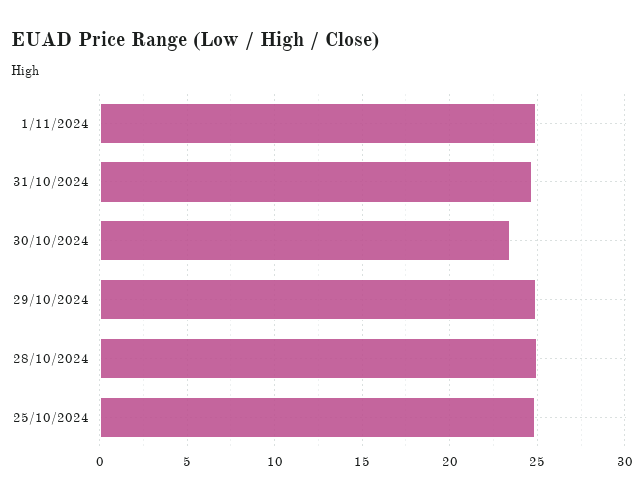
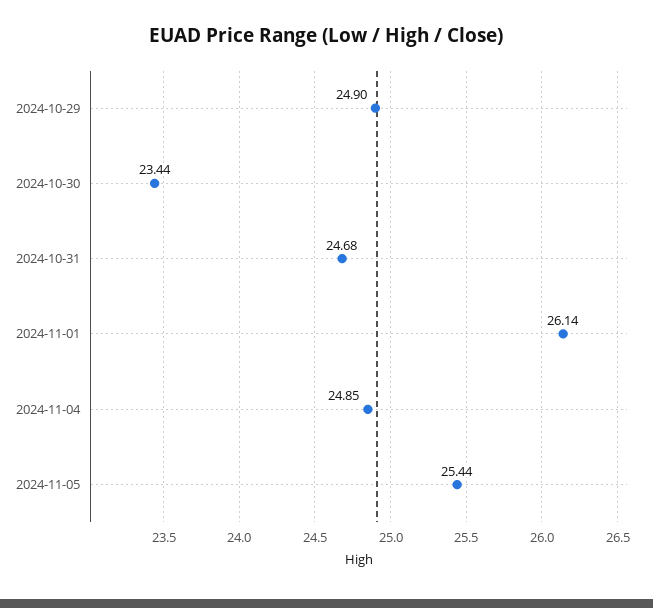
1/11/2024: 25 -> 26.14
28/10/2024: 25 -> none
25/10/2024: 25 -> none
2024-11-04: none -> 24.85
2024-11-05: none -> 25.44

